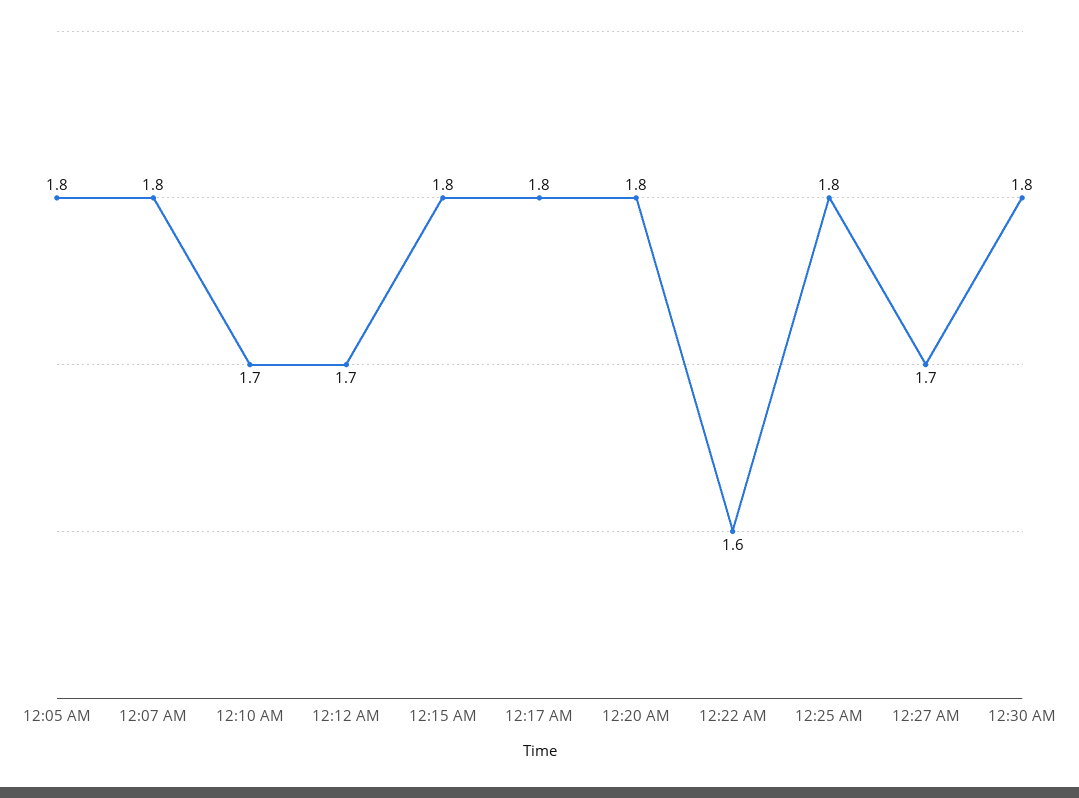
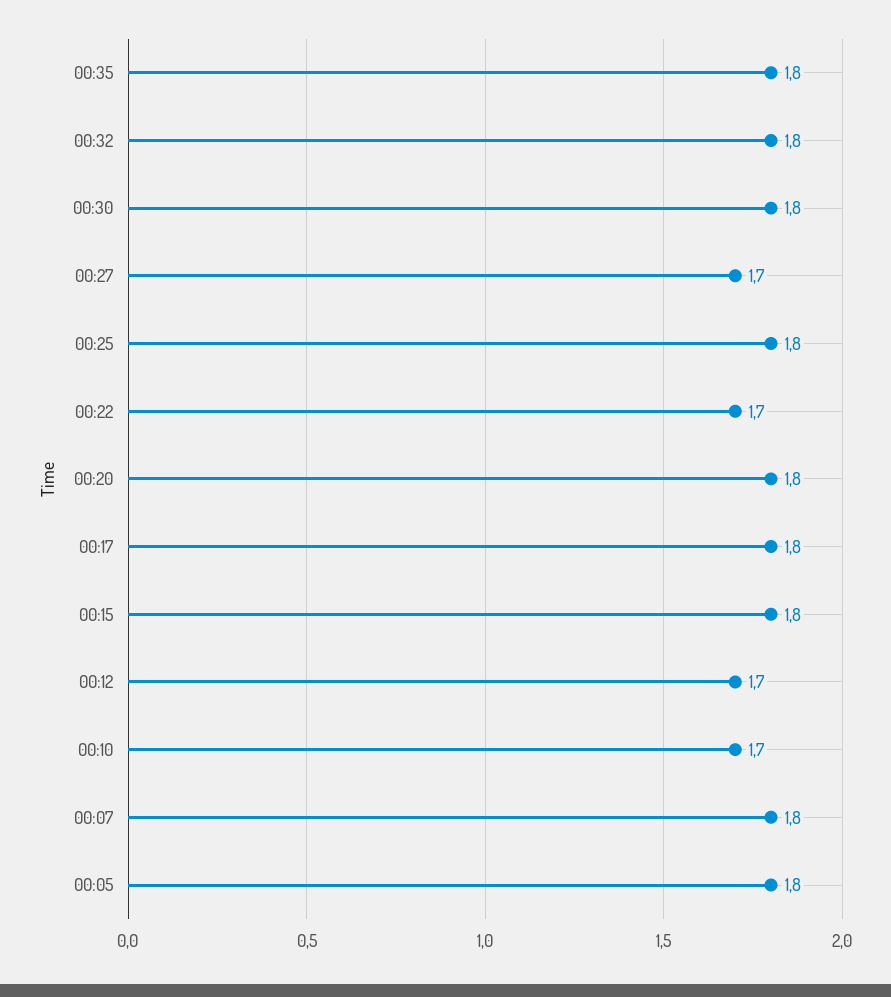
12:22 AM: 1.6 -> 1.7
00:35: none -> 1.8
00:32: none -> 1.8

